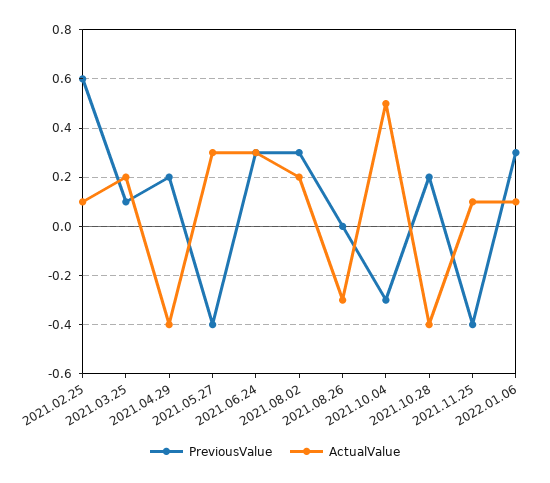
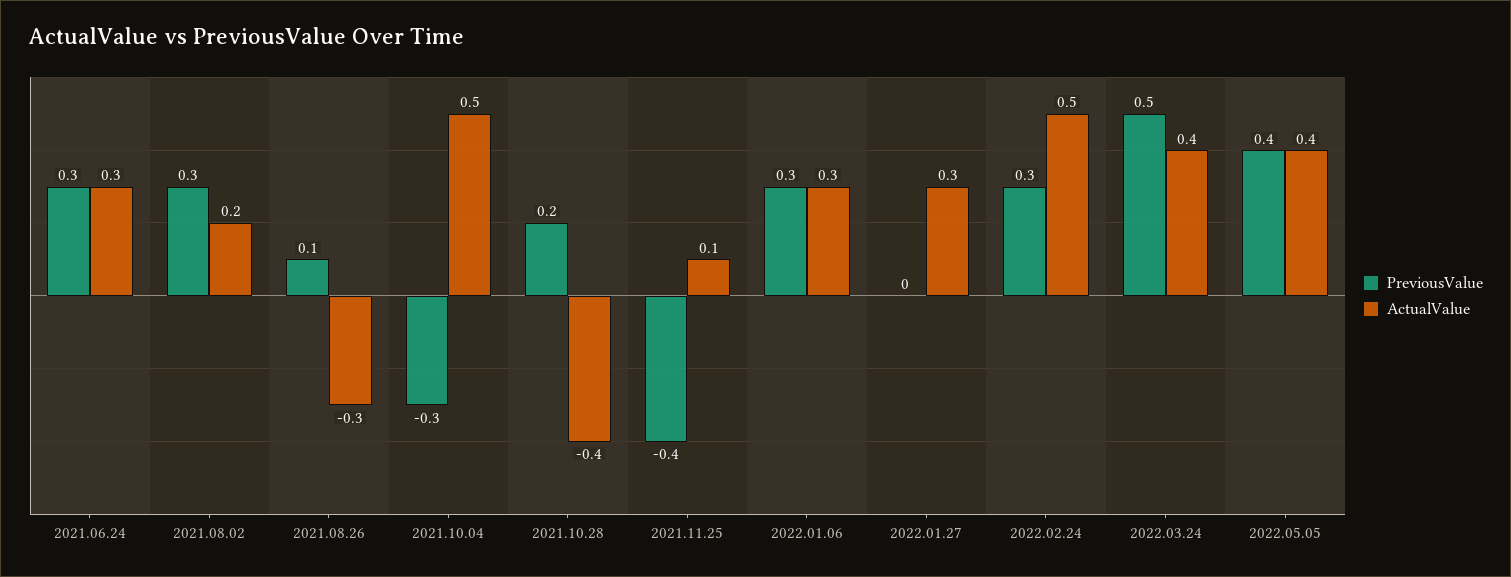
PreviousValue, 2021.02.25: 0.6 -> none
ActualValue, 2021.02.25: 0.1 -> none
PreviousValue, 2021.03.25: 0.1 -> none
ActualValue, 2021.03.25: 0.2 -> none
PreviousValue, 2021.04.29: 0.2 -> none
ActualValue, 2021.04.29: -0.4 -> none
PreviousValue, 2021.05.27: -0.4 -> none
ActualValue, 2021.05.27: 0.3 -> none
PreviousValue, 2021.08.26: 0 -> 0.1
ActualValue, 2022.01.06: 0.1 -> 0.3
PreviousValue, 2022.01.27: none -> 0
ActualValue, 2022.01.27: none -> 0.3
PreviousValue, 2022.02.24: none -> 0.3
ActualValue, 2022.02.24: none -> 0.5
PreviousValue, 2022.03.24: none -> 0.5
ActualValue, 2022.03.24: none -> 0.4
PreviousValue, 2022.05.05: none -> 0.4
ActualValue, 2022.05.05: none -> 0.4

